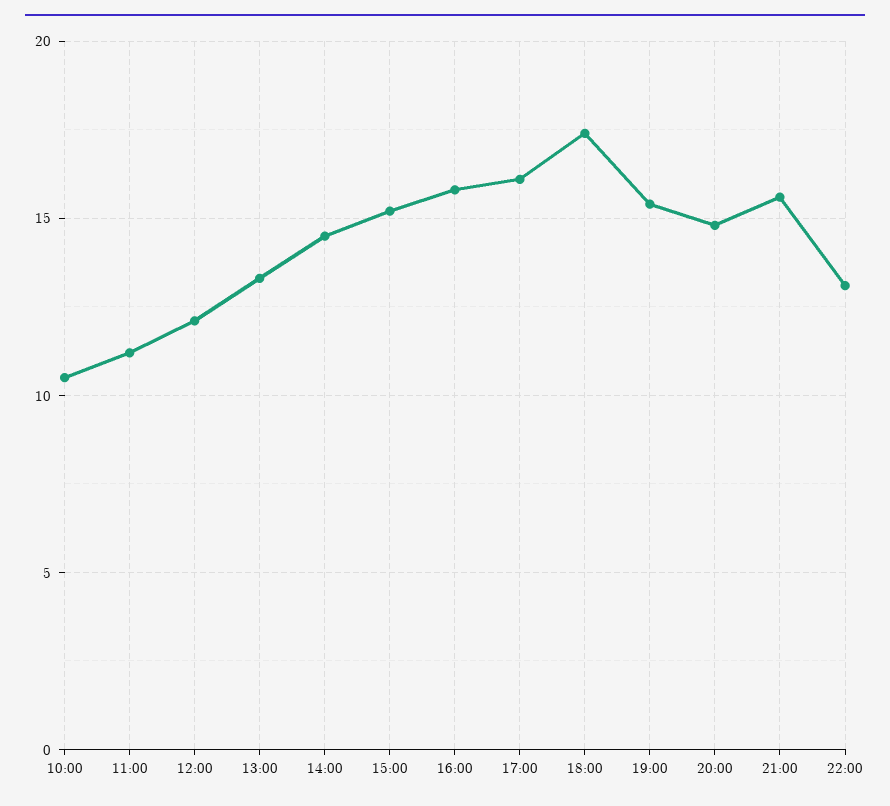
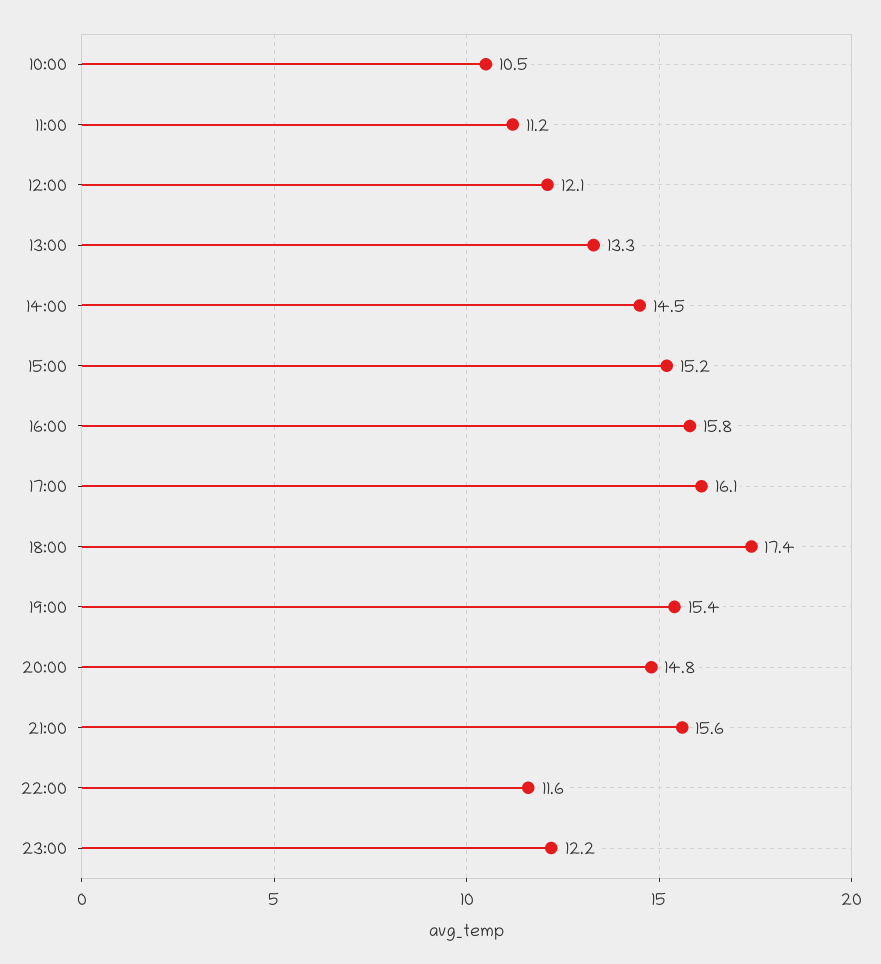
22:00: 13 -> 11.6
23:00: none -> 12.2

